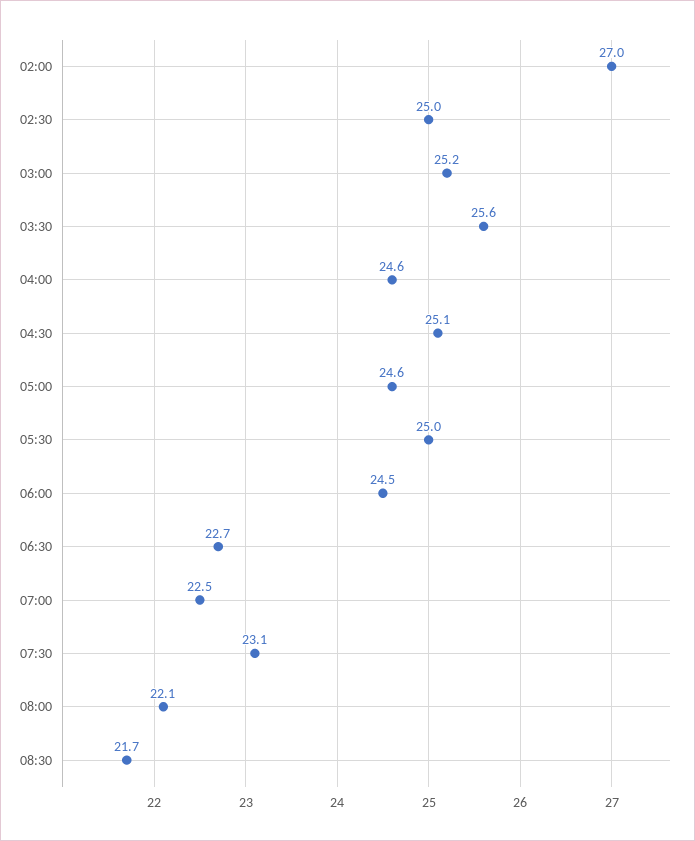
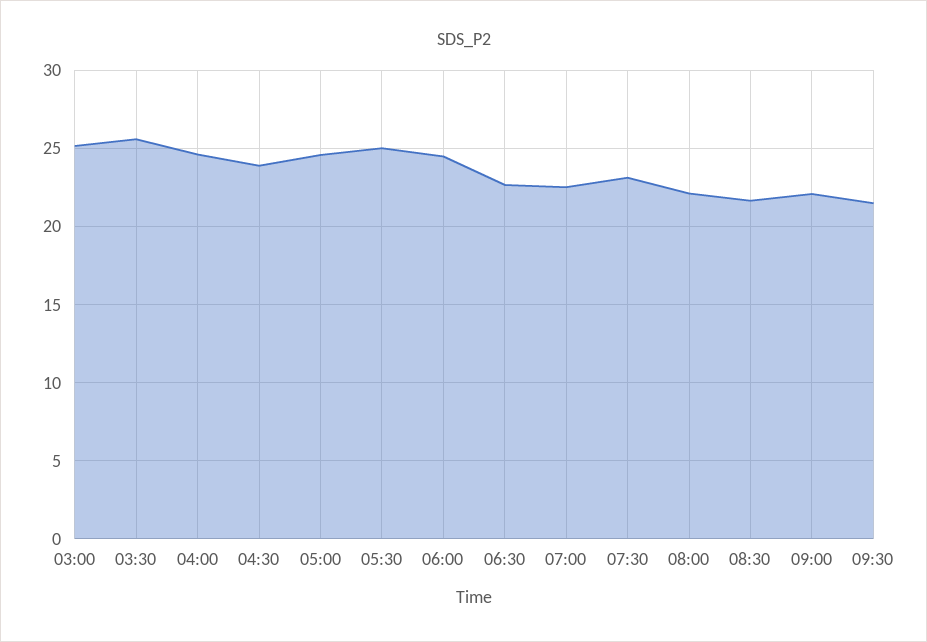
02:00: 27 -> none
02:30: 25 -> none
04:30: 25.1 -> 24
09:00: none -> 22
09:30: none -> 21.5

